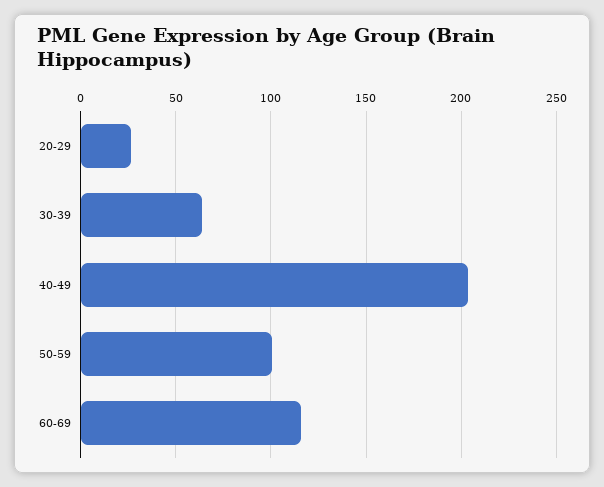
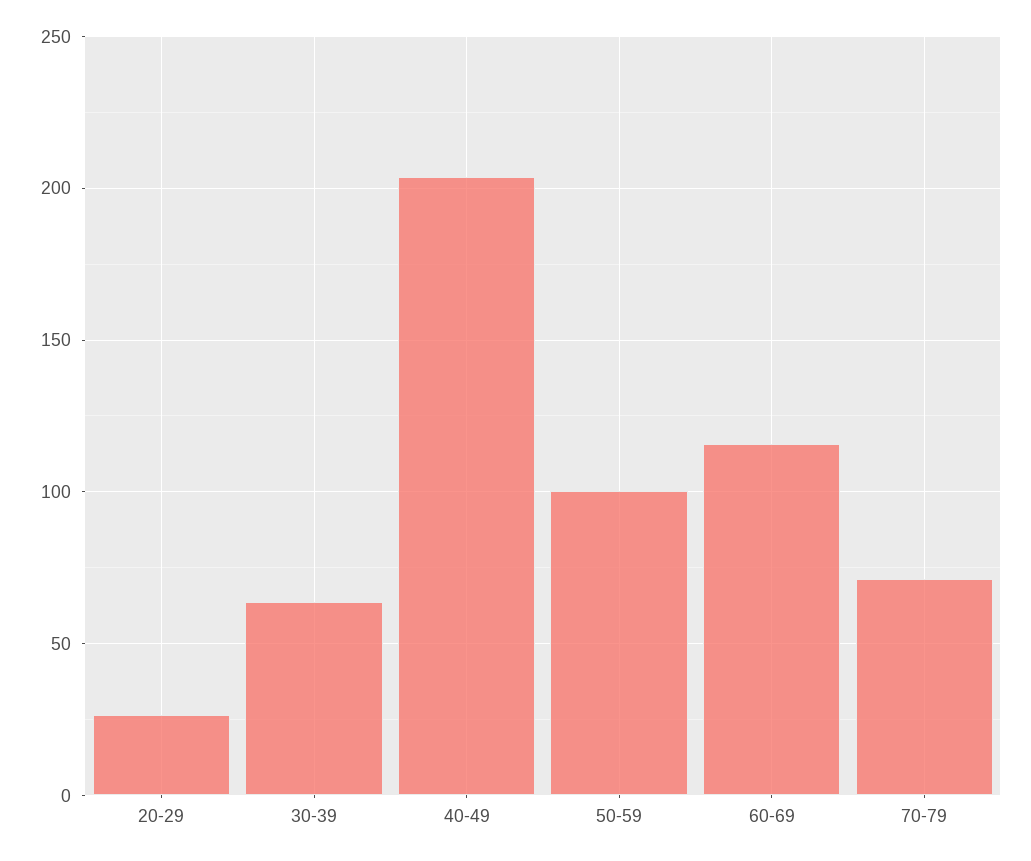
70-79: none -> 70

